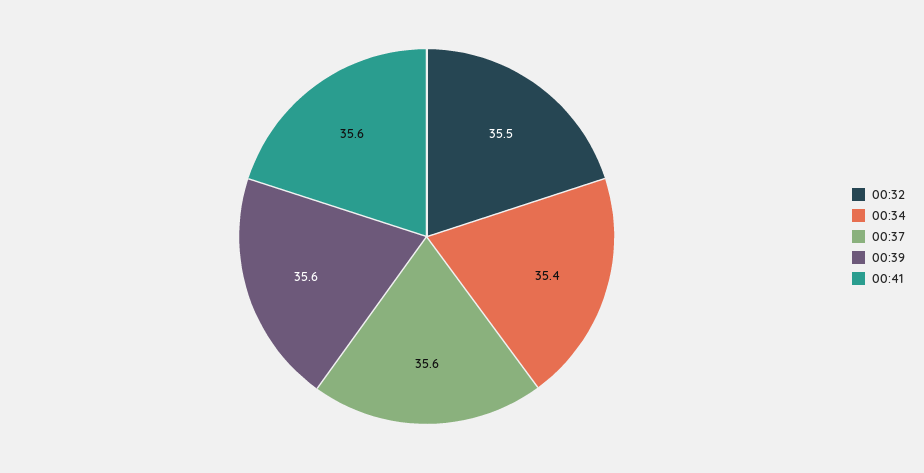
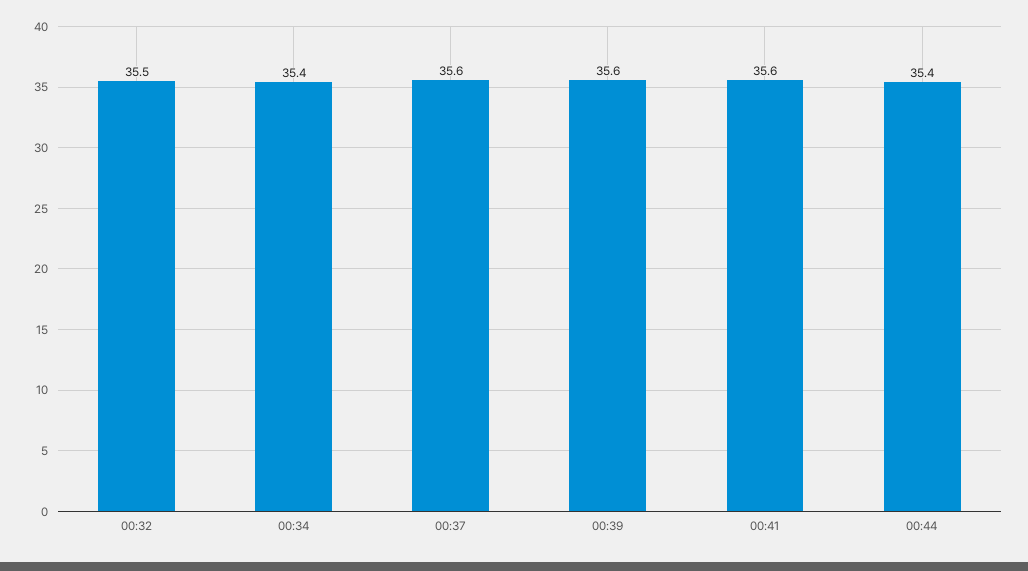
00:44: none -> 35.4

